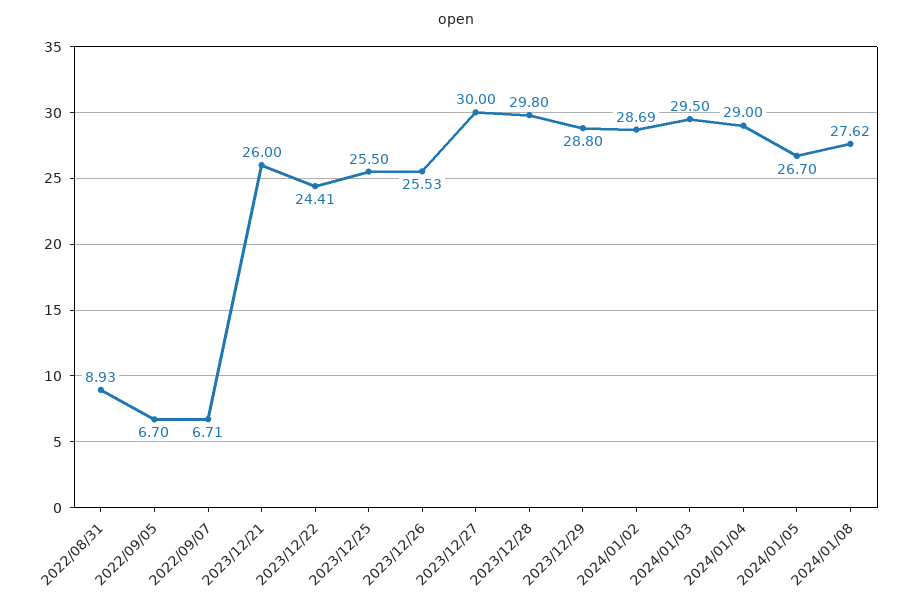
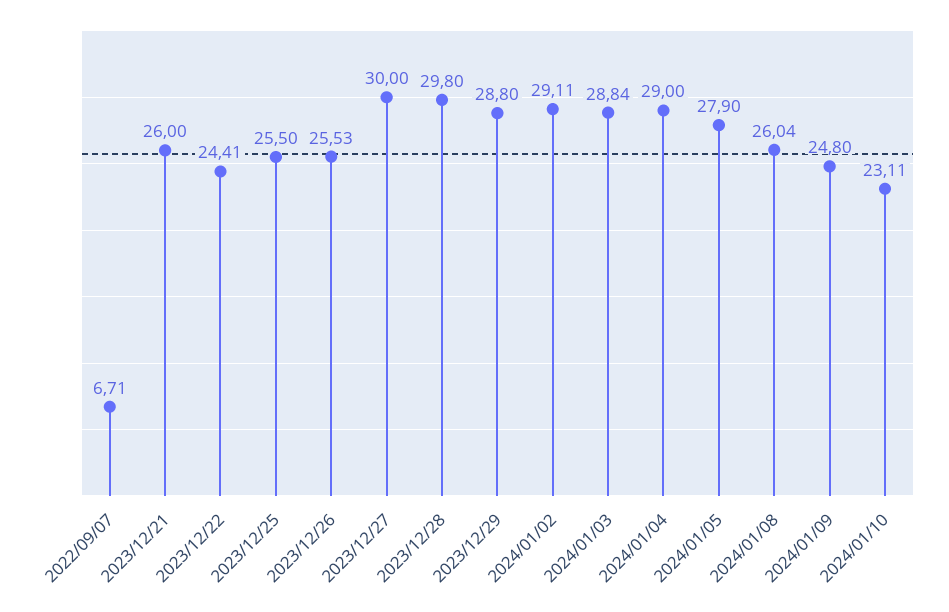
2022/08/31: 8.93 -> none
2022/09/05: 6.7 -> none
2024/01/02: 28.69 -> 29.11
2024/01/03: 29.5 -> 28.84
2024/01/05: 26.7 -> 27.9
2024/01/08: 27.62 -> 26.04
2024/01/09: none -> 24.8
2024/01/10: none -> 23.11

